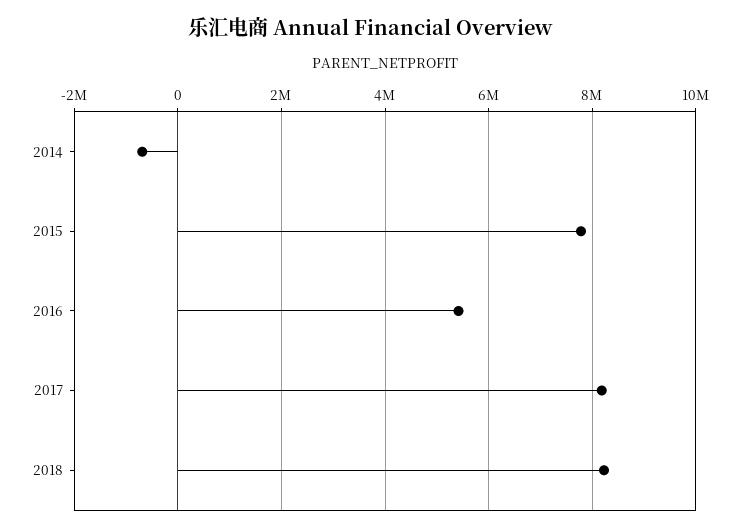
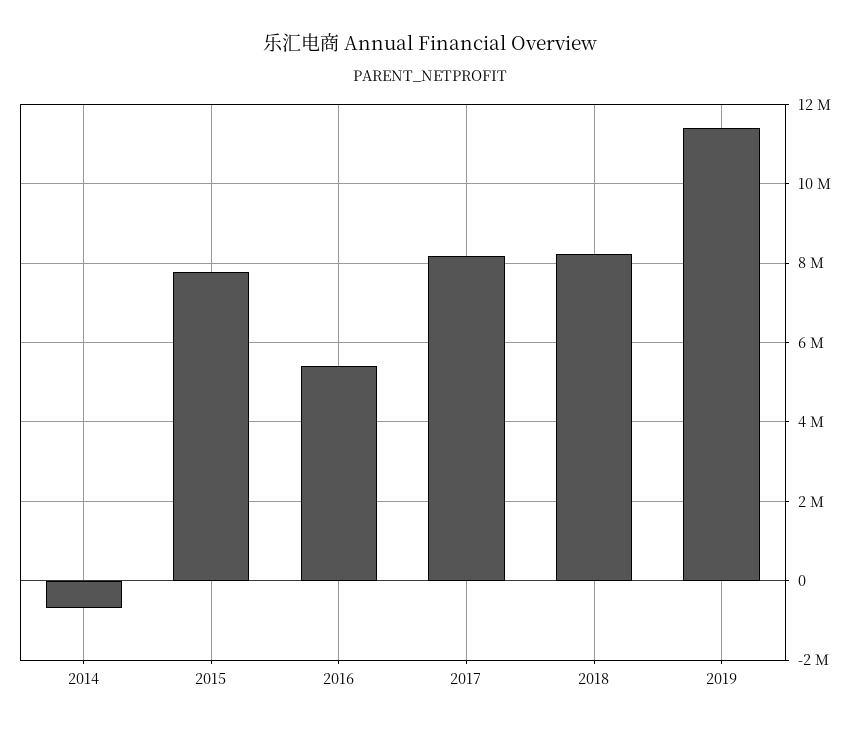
2019: none -> 11400000

